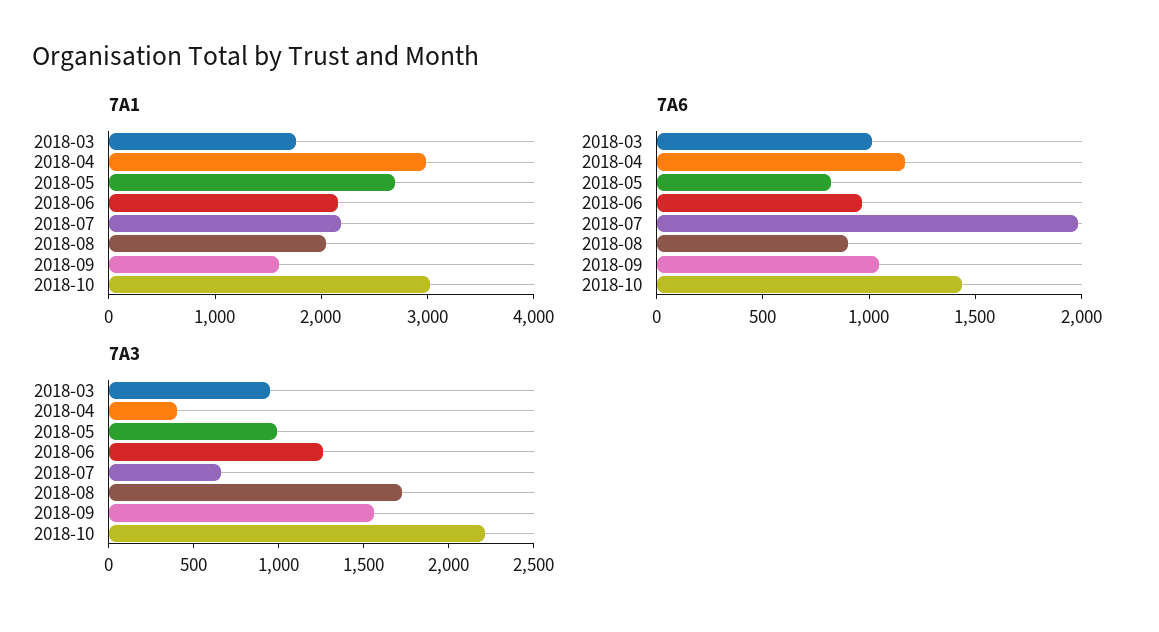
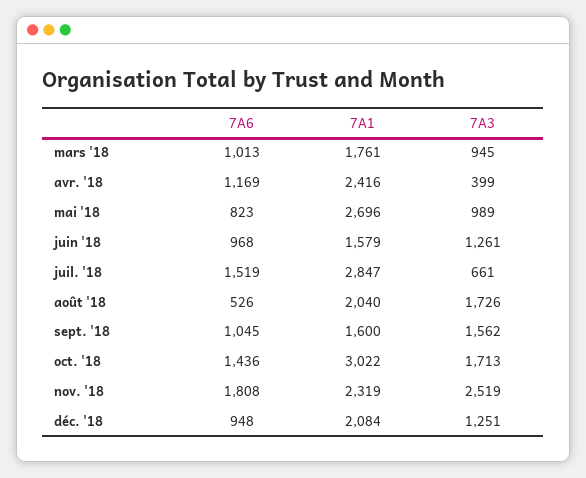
7A1, 2018-04: 3000 -> 2416
7A1, 2018-06: 2200 -> 1579
7A1, 2018-07: 2200 -> 2847
7A6, 2018-07: 2000 -> 1519
7A6, 2018-08: 900 -> 526
7A3, 2018-10: 2200 -> 1713
7A6, nov. '18: none -> 1808
7A1, nov. '18: none -> 2319
7A3, nov. '18: none -> 2519
7A6, déc. '18: none -> 948
7A1, déc. '18: none -> 2084
7A3, déc. '18: none -> 1251

